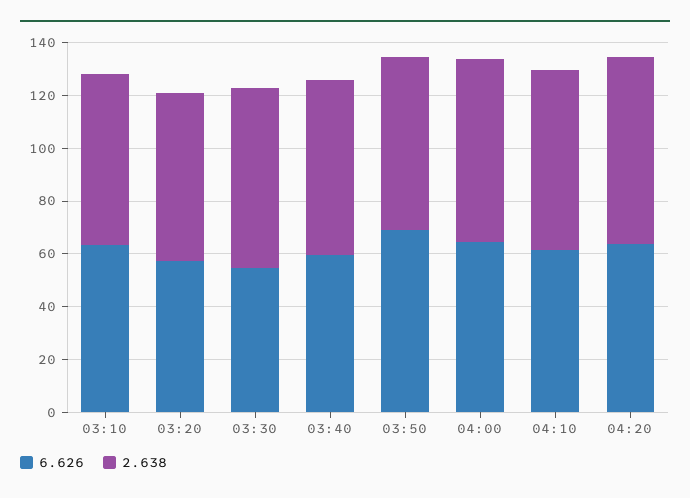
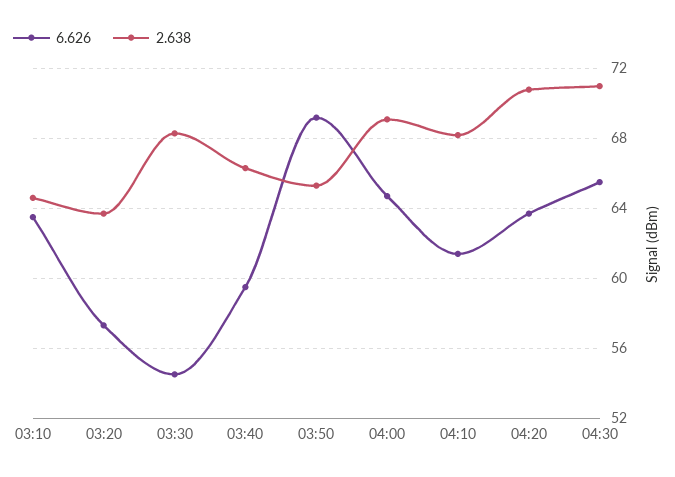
6.626, 04:30: none -> 65.5
2.638, 04:30: none -> 71

